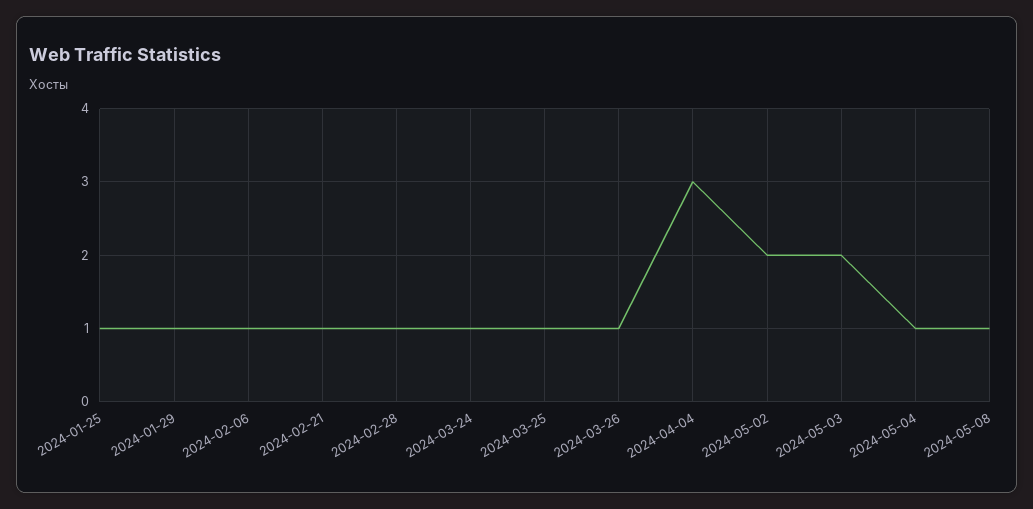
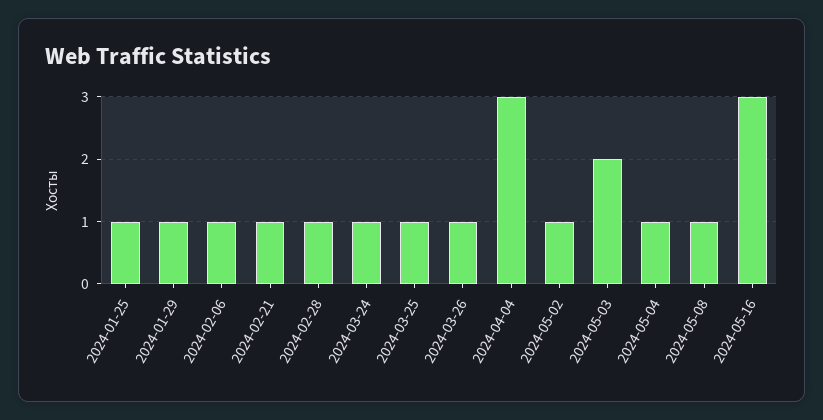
2024-05-02: 2 -> 1
2024-05-16: none -> 3

